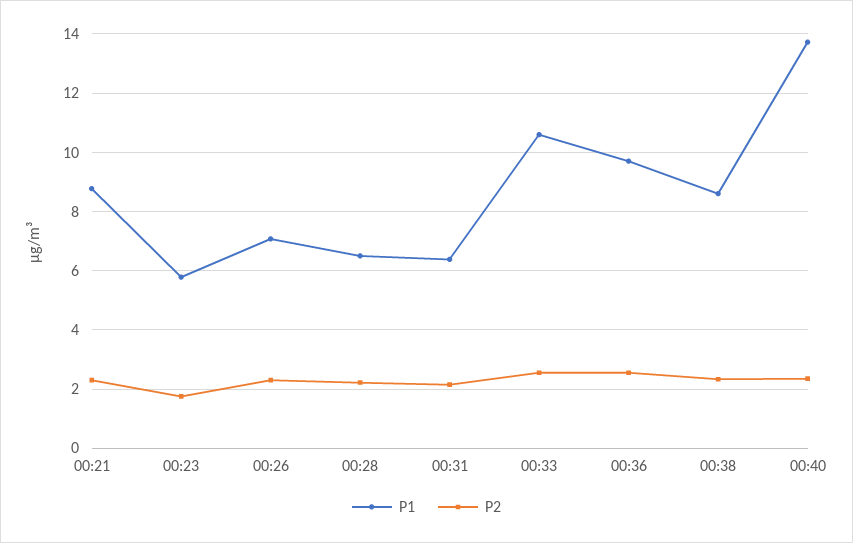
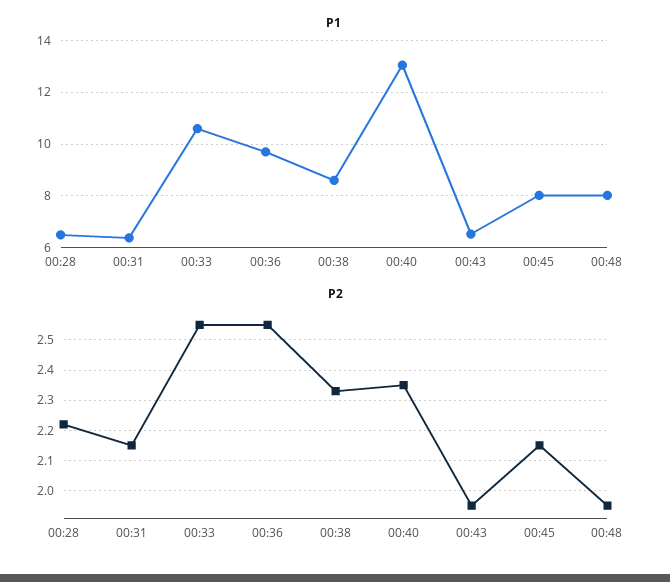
P1, 00:21: 8.75 -> none
P2, 00:21: 2.25 -> none
P1, 00:23: 5.75 -> none
P2, 00:23: 1.75 -> none
P1, 00:26: 7 -> none
P2, 00:26: 2.25 -> none
P1, 00:40: 13.75 -> 13
P1, 00:43: none -> 6.5
P1, 00:45: none -> 8
P1, 00:48: none -> 8
P2, 00:43: none -> 1.95
P2, 00:45: none -> 2.15
P2, 00:48: none -> 1.95

